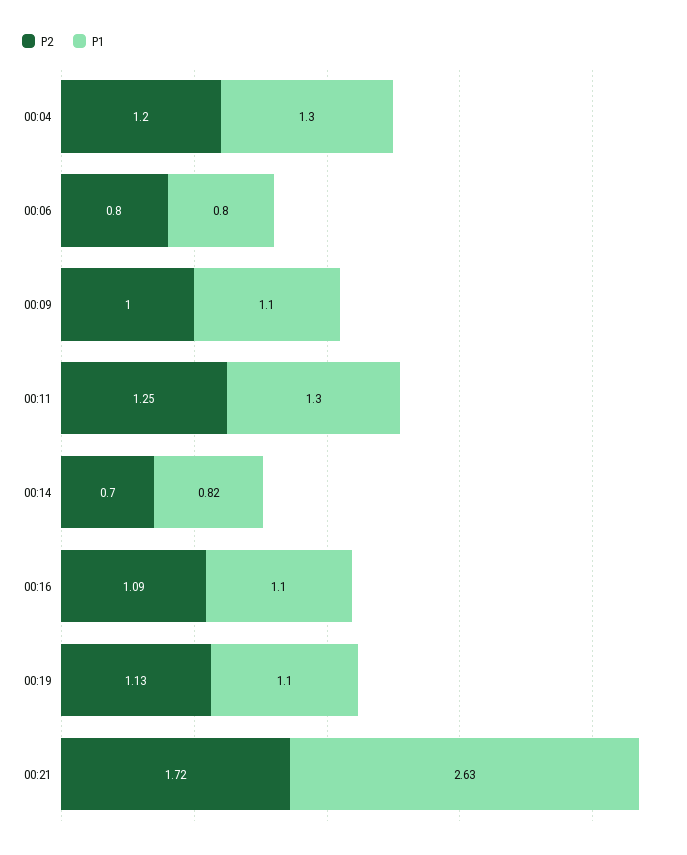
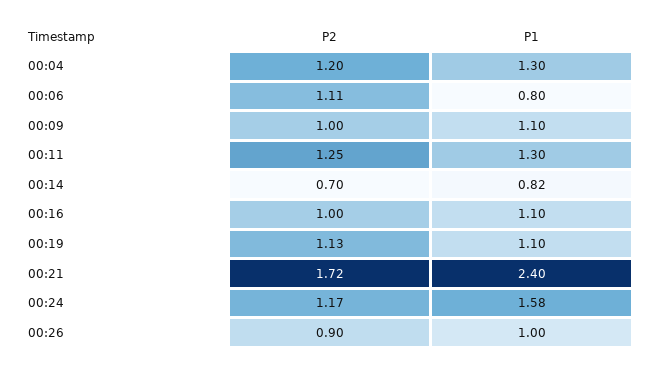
P2, 00:06: 0.8 -> 1.11
P2, 00:16: 1.09 -> 1
P1, 00:21: 2.63 -> 2.4
P2, 00:24: none -> 1.17
P1, 00:24: none -> 1.58
P2, 00:26: none -> 0.9
P1, 00:26: none -> 1

